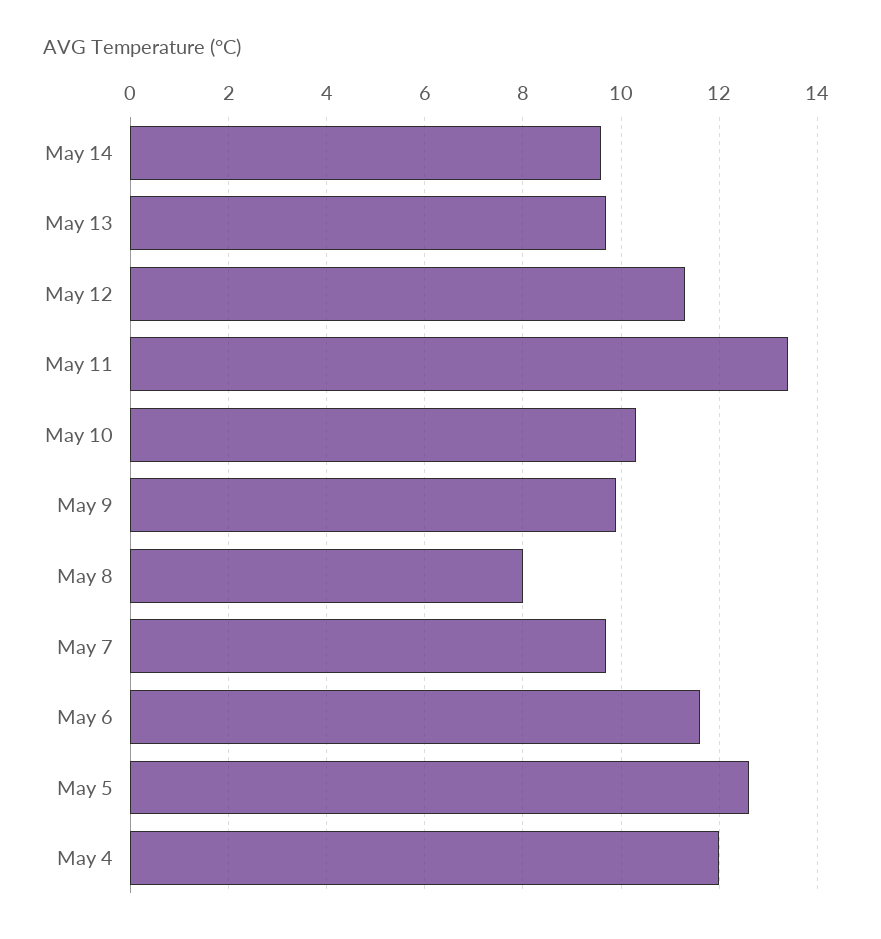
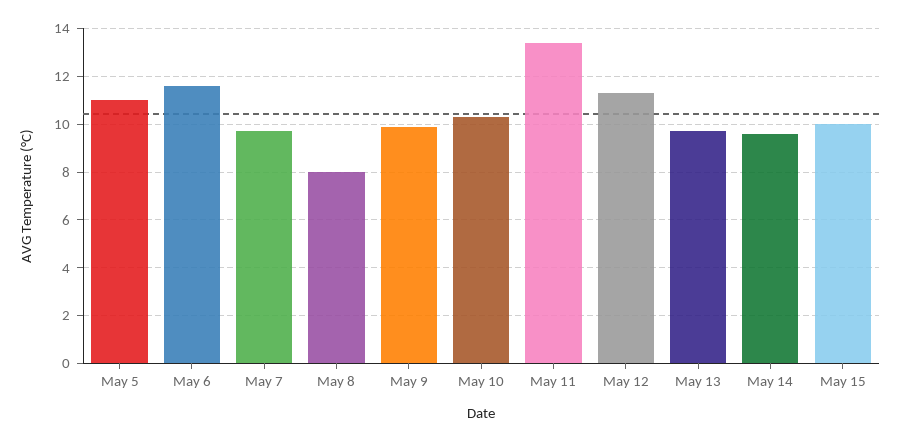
May 5: 12.5 -> 11
May 4: 12 -> none
May 15: none -> 10

